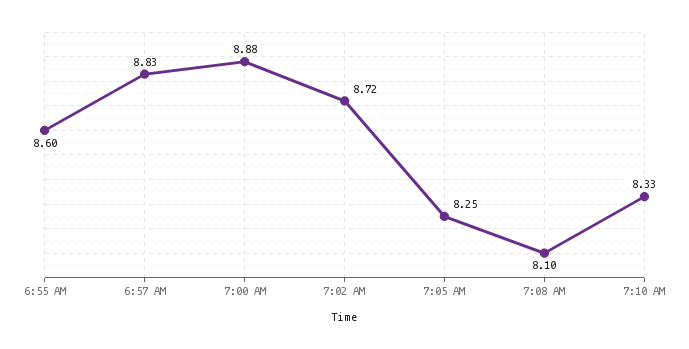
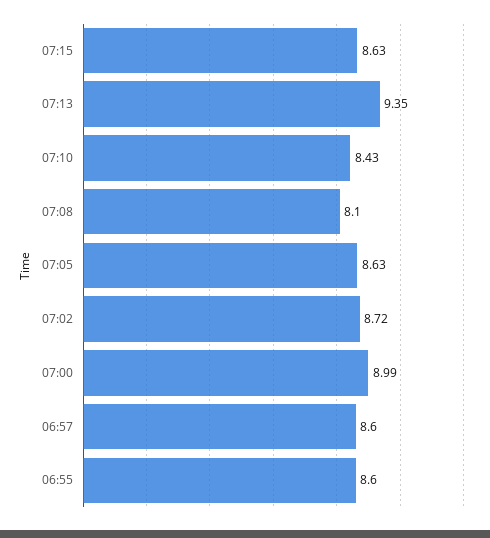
6:57 AM: 8.83 -> 8.6
7:00 AM: 8.88 -> 8.99
7:05 AM: 8.25 -> 8.63
7:10 AM: 8.33 -> 8.43
07:15: none -> 8.63
07:13: none -> 9.35

